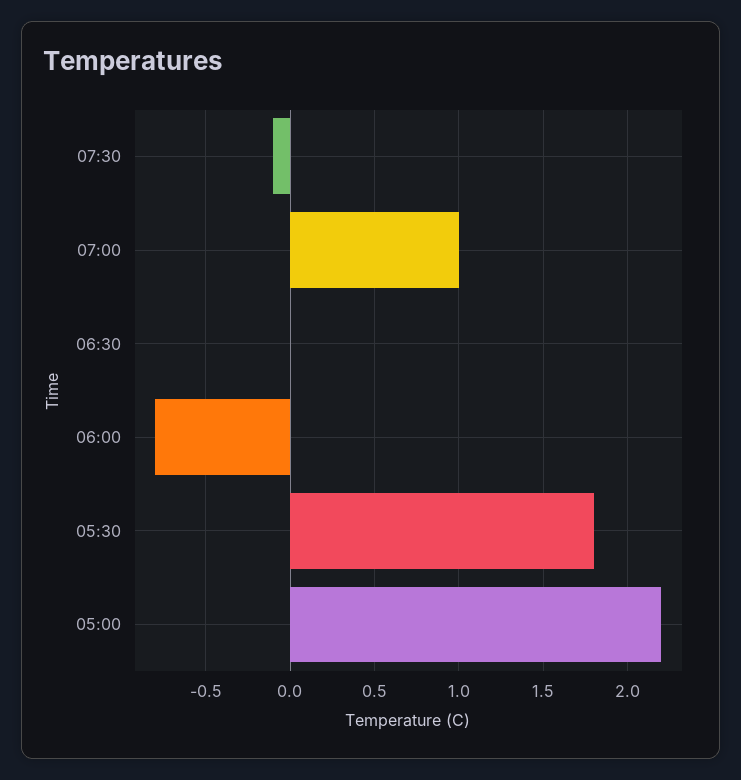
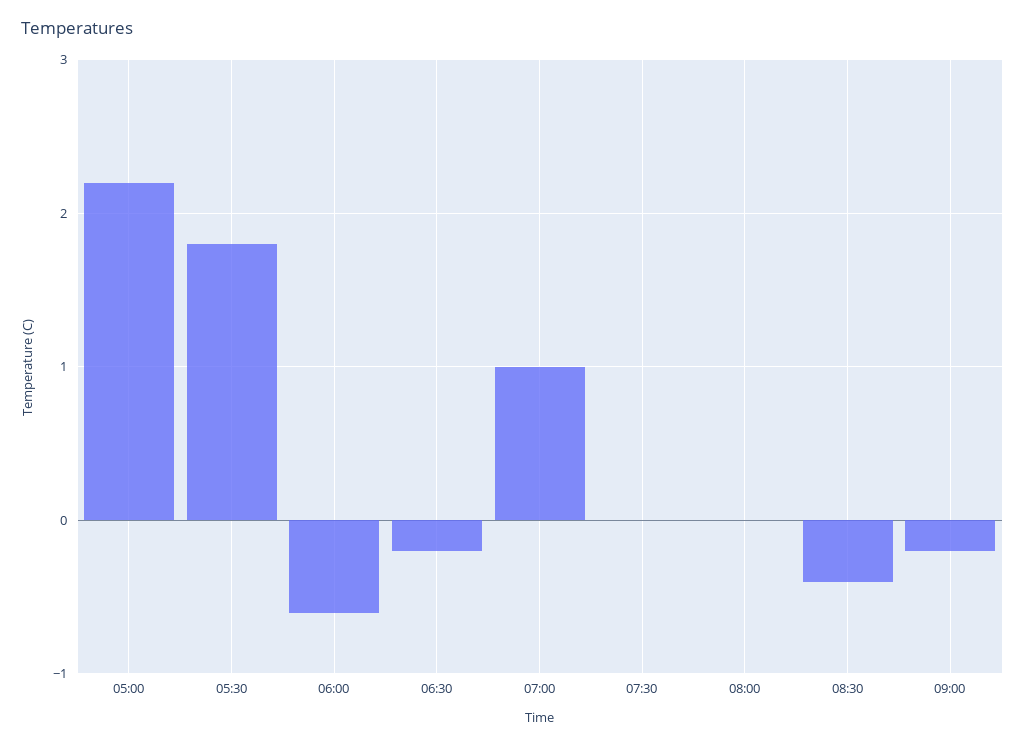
07:30: -0.1 -> 0
06:30: 0 -> -0.2
06:00: -0.8 -> -0.6
08:00: none -> 0
08:30: none -> -0.4
09:00: none -> -0.2

